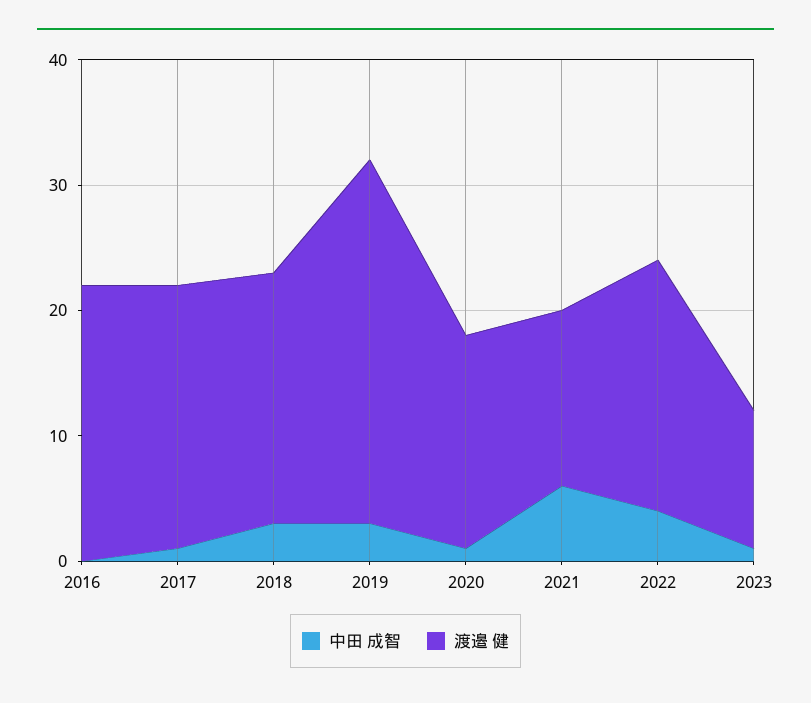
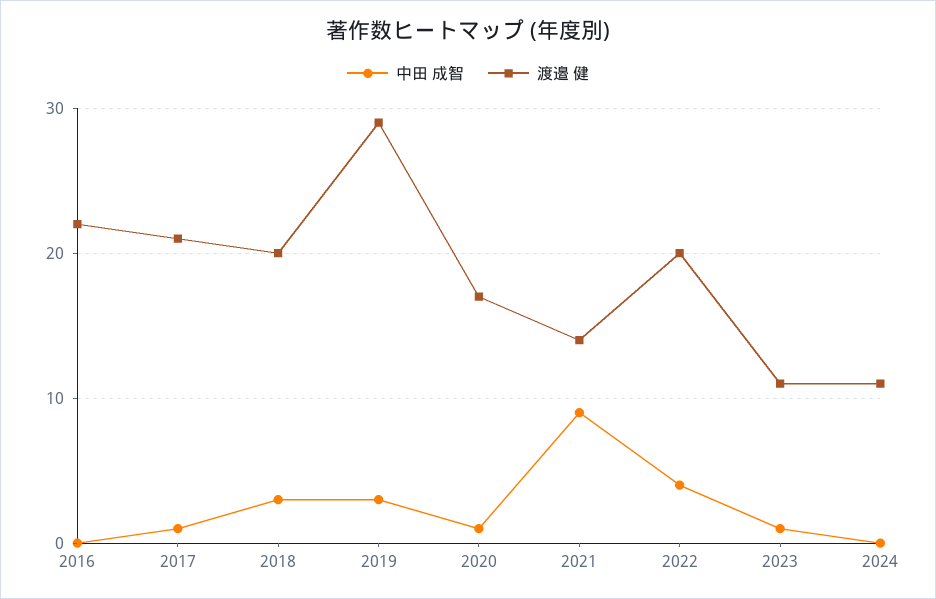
中田 成智, 2021: 6 -> 9
中田 成智, 2024: none -> 0
渡邉 健, 2024: none -> 11

